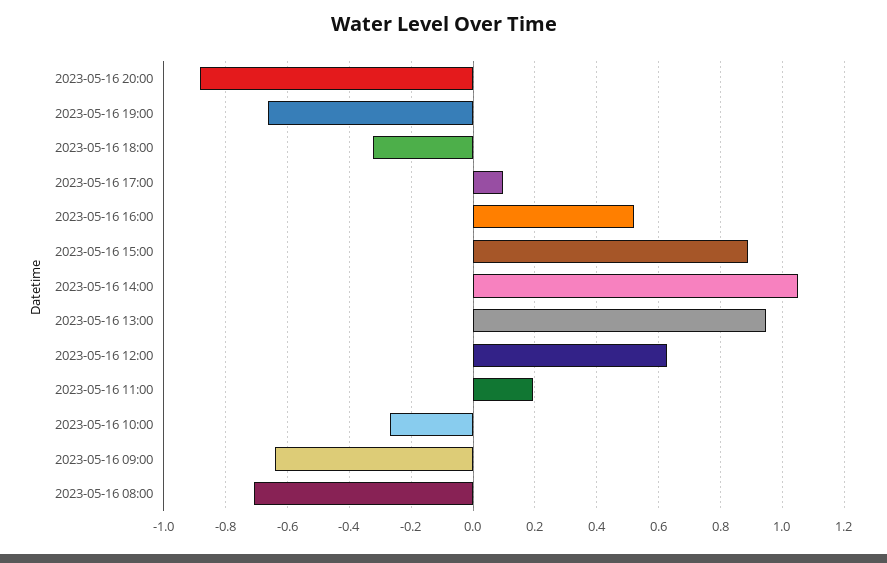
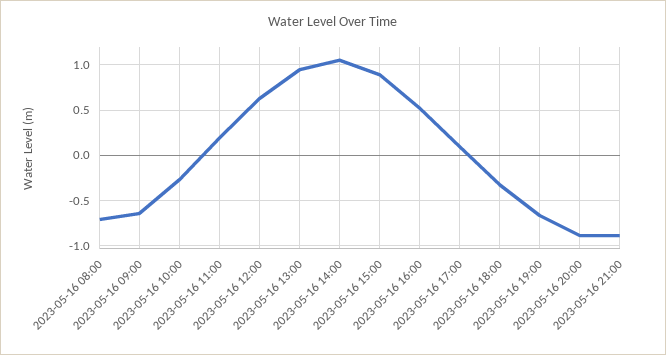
2023-05-16 21:00: none -> -0.9

